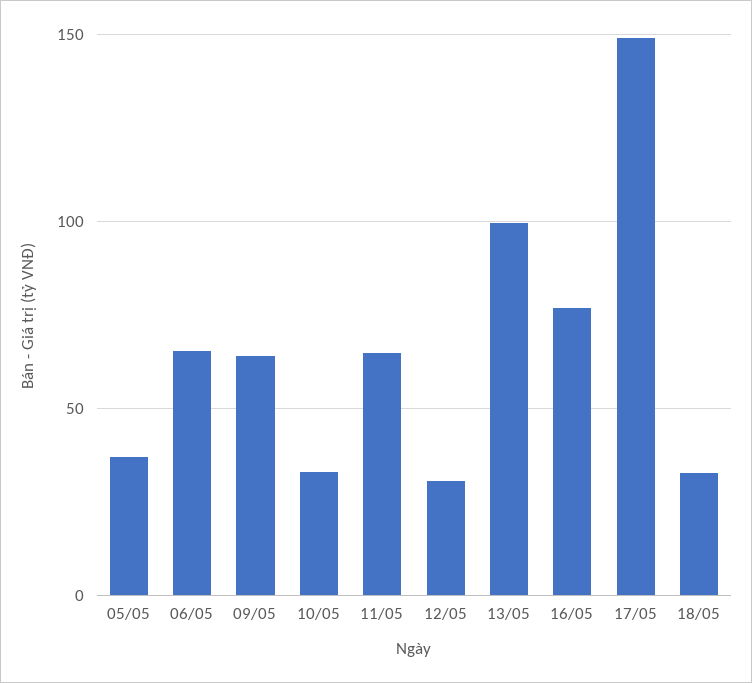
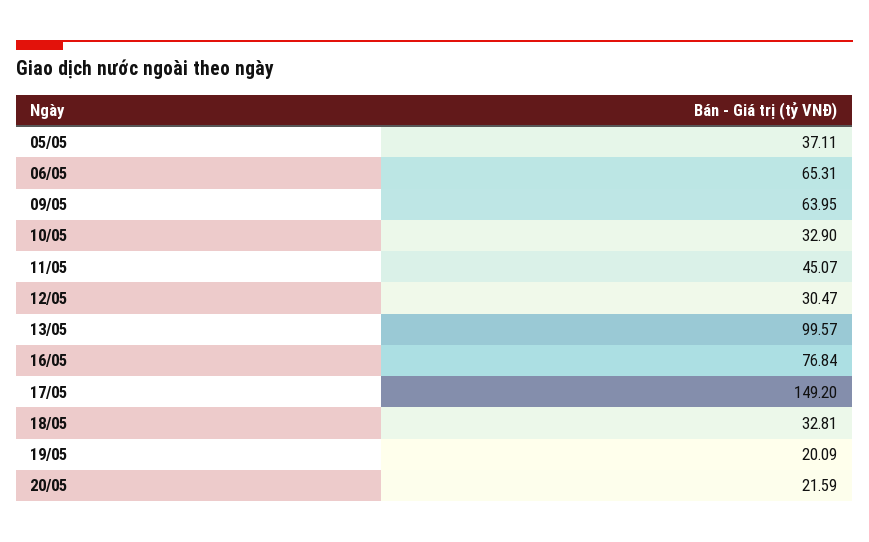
11/05: 65 -> 45.07
19/05: none -> 20.09
20/05: none -> 21.59

